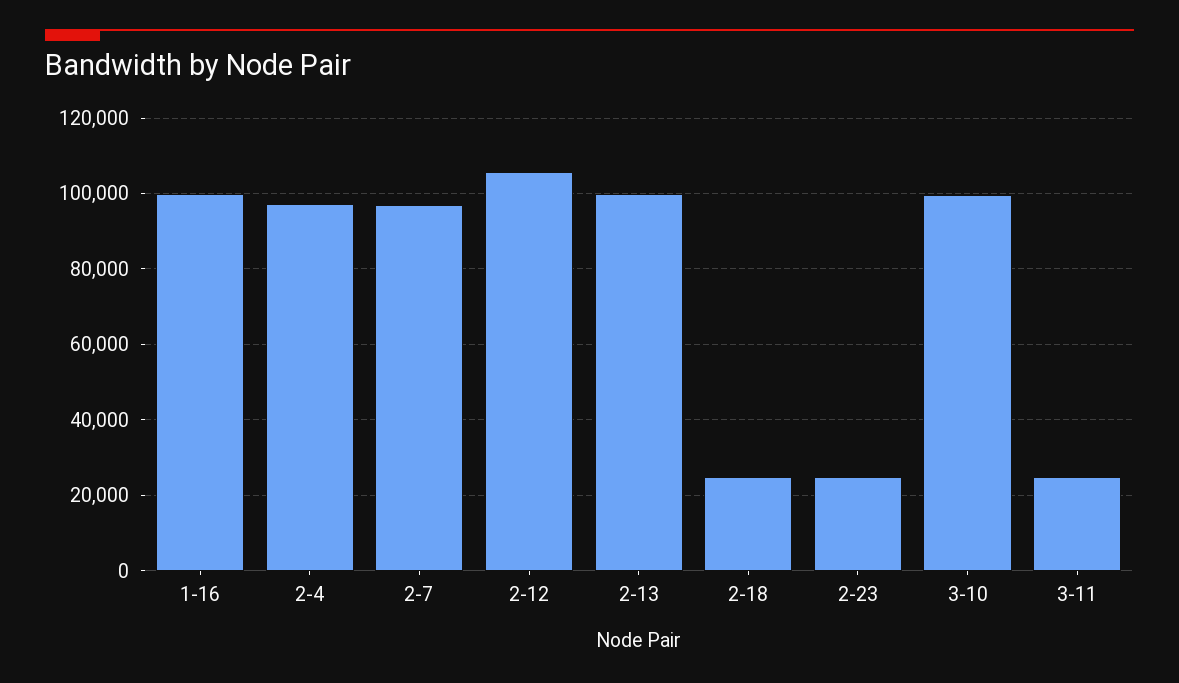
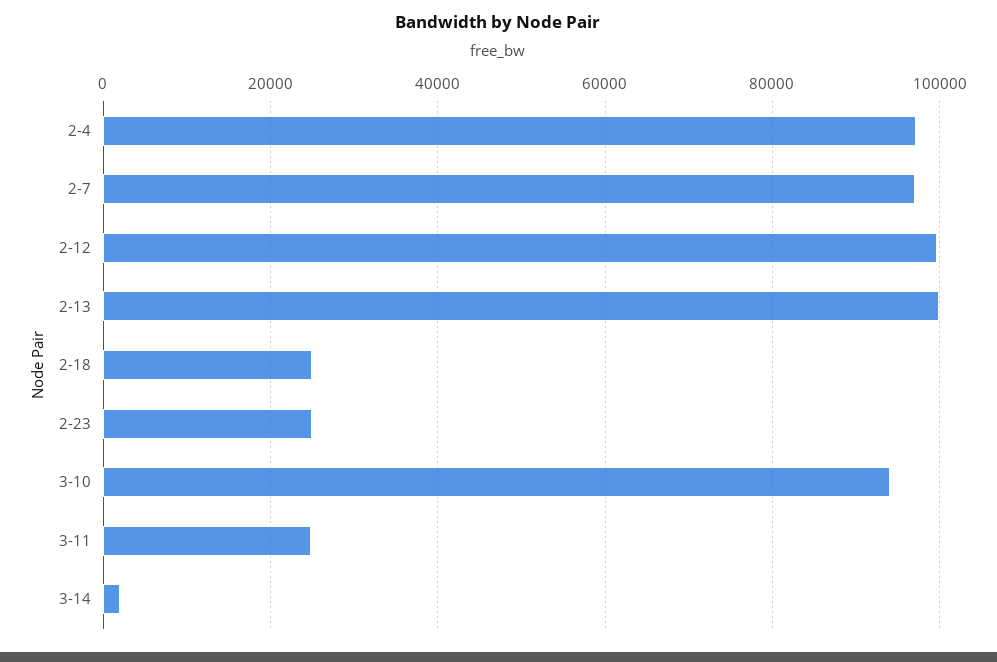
1-16: 100000 -> none
2-12: 106000 -> 100000
3-10: 100000 -> 94000
3-14: none -> 2000

